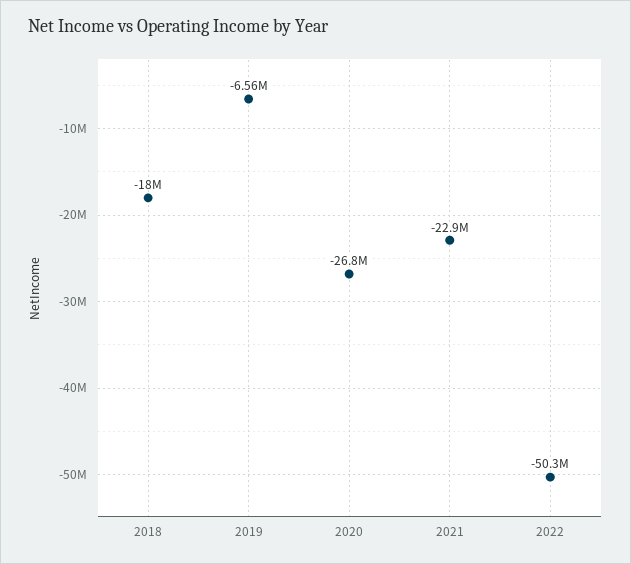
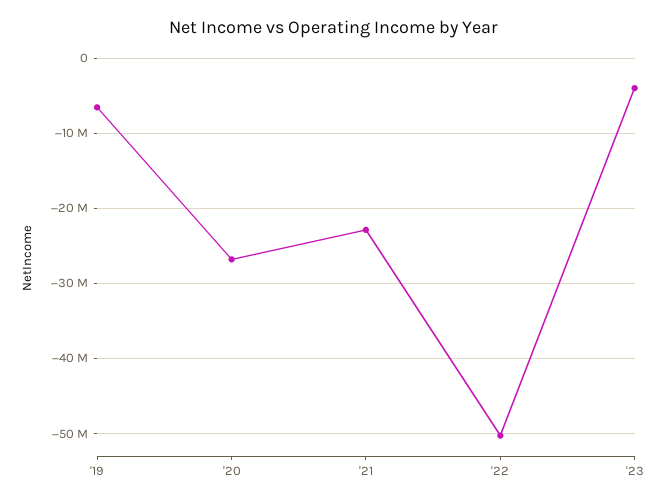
2018: -18000000 -> none
'23: none -> -4000000

